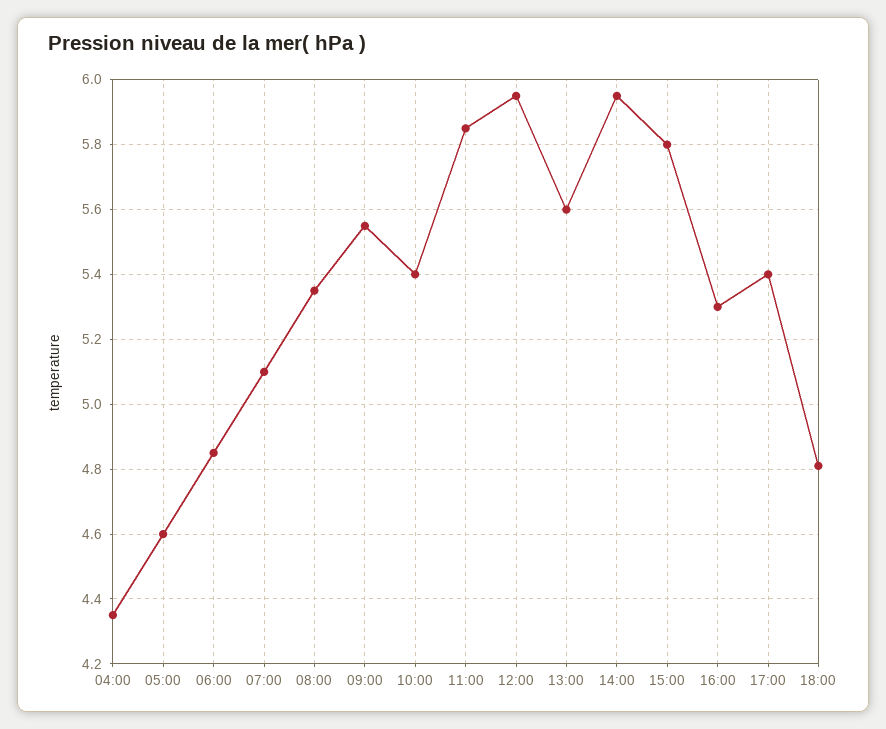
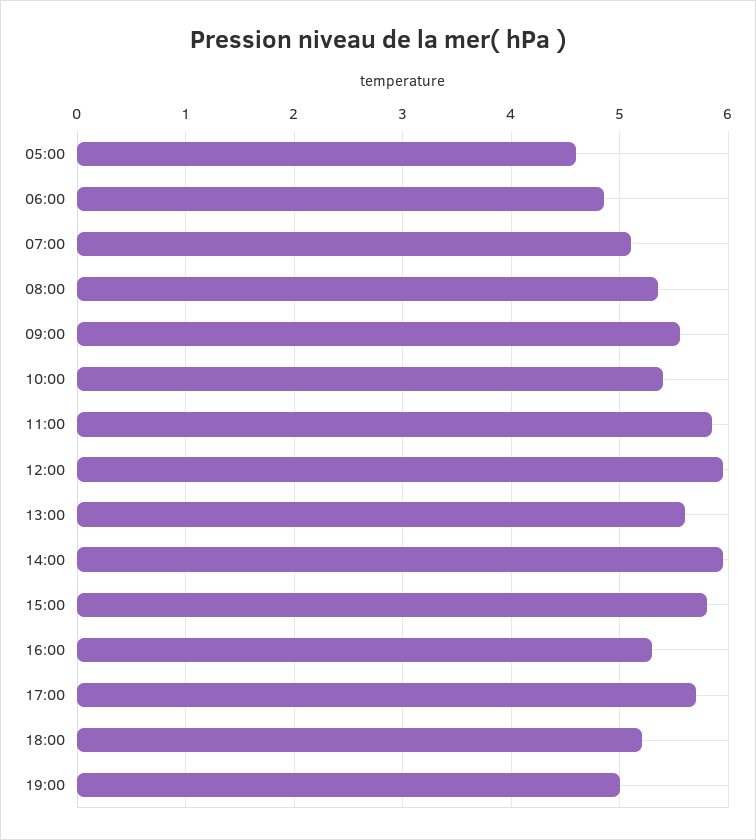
04:00: 4.35 -> none
17:00: 5.4 -> 5.7
18:00: 4.8 -> 5.2
19:00: none -> 5

